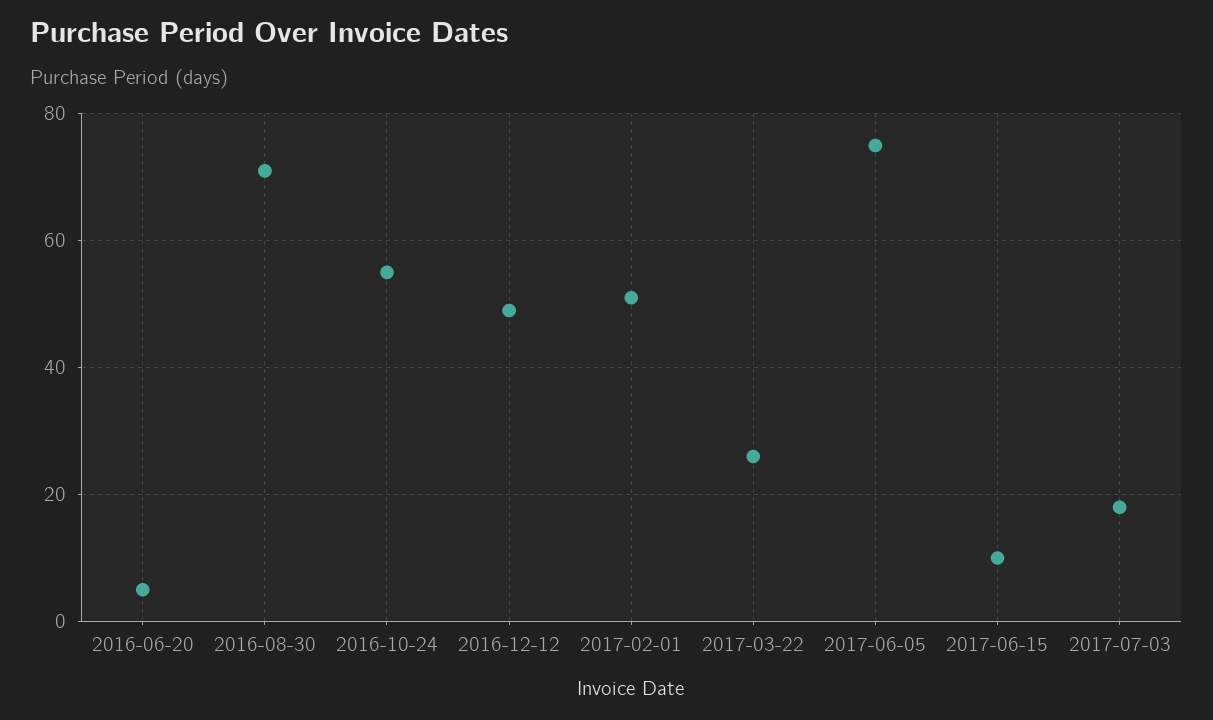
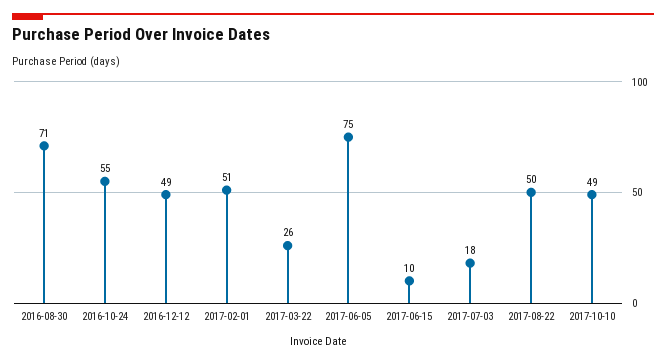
2016-06-20: 5 -> none
2017-08-22: none -> 50
2017-10-10: none -> 49

